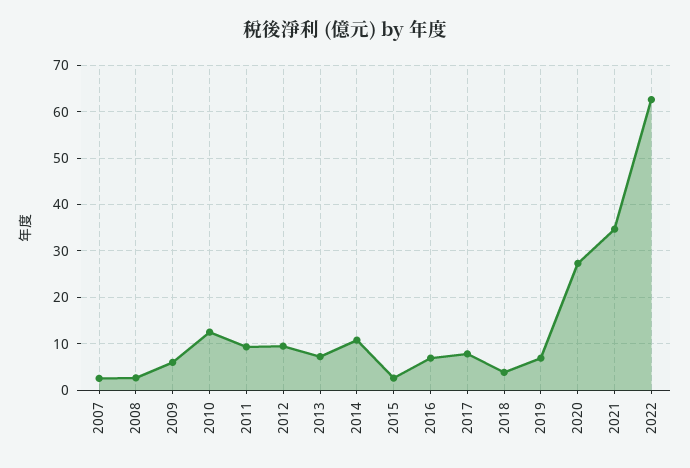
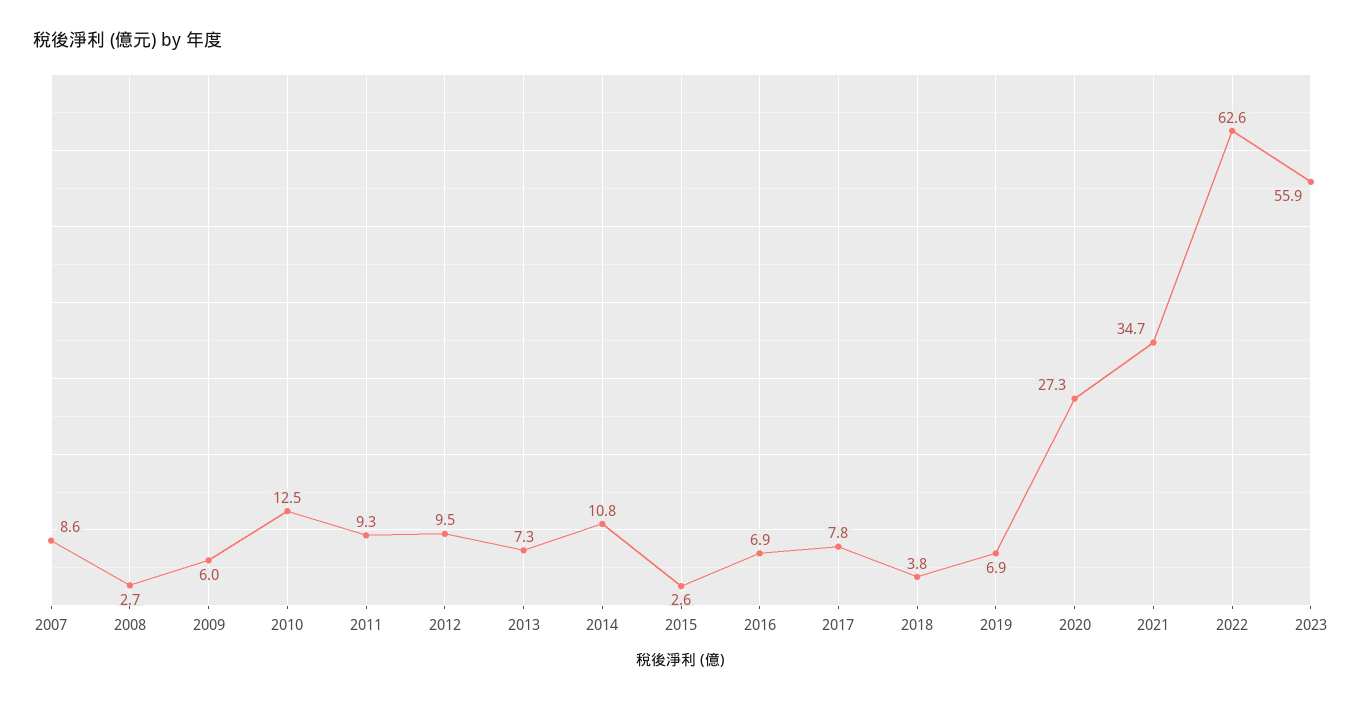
2007: 2 -> 8.6
2023: none -> 55.9

